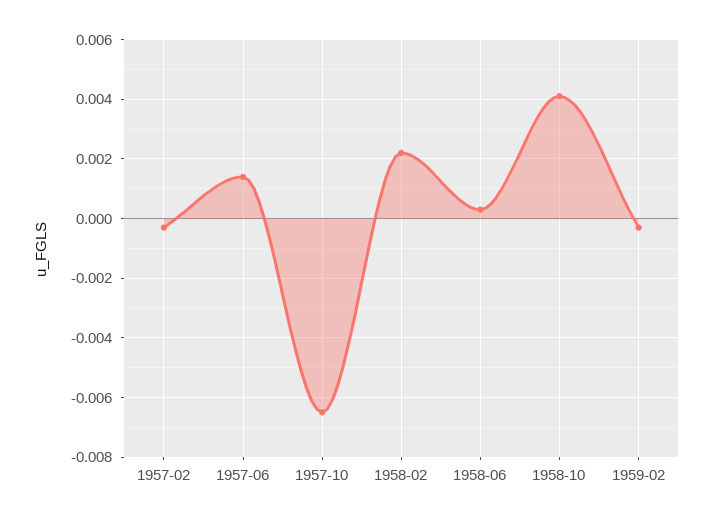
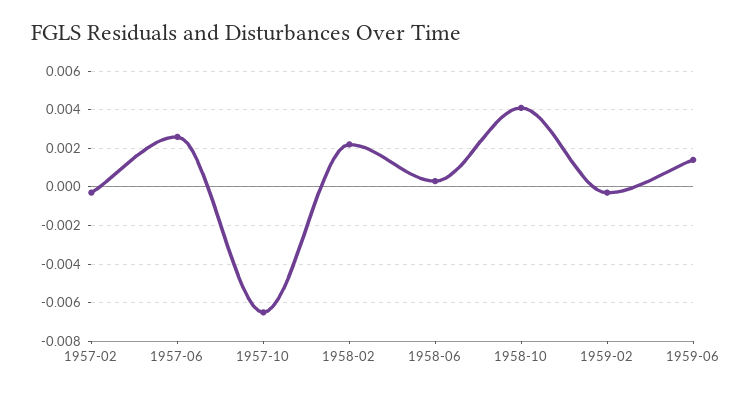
1957-06: 0.0015 -> 0.0025
1959-06: none -> 0.0015

